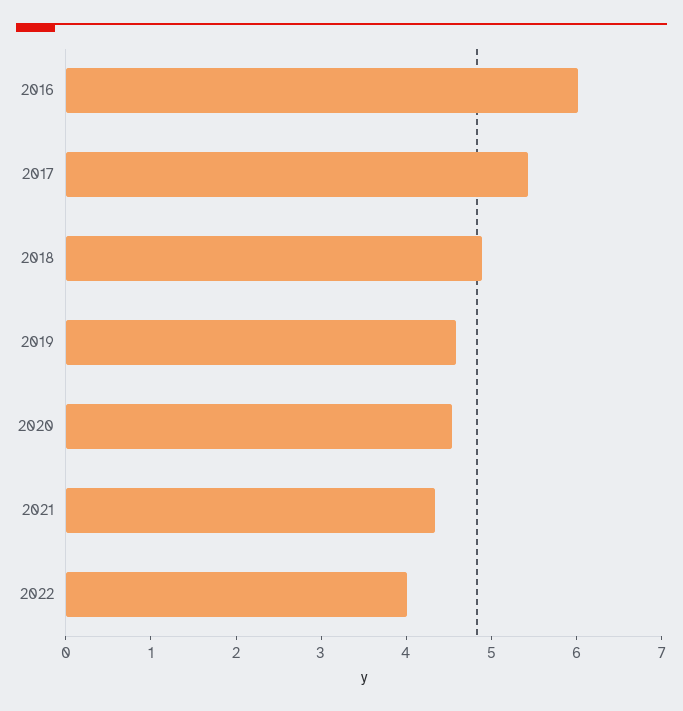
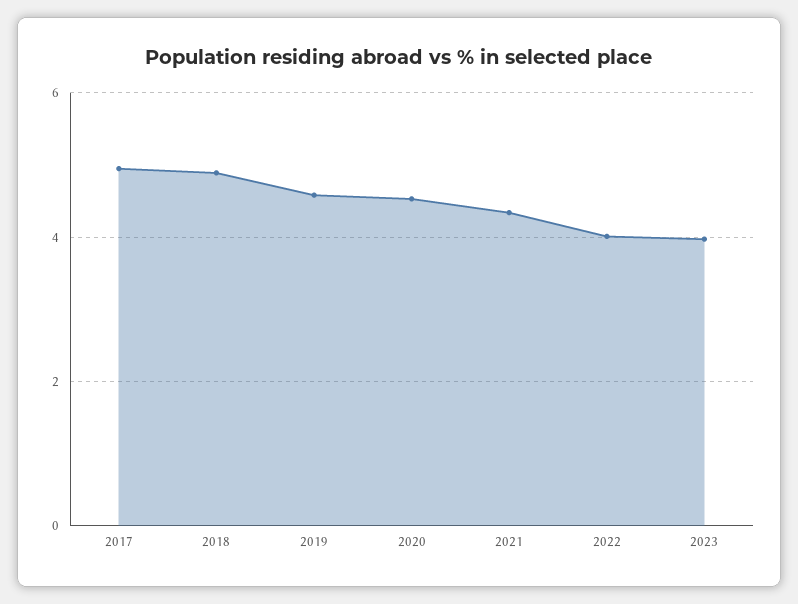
2016: 6 -> none
2017: 5.4 -> 5
2023: none -> 4

